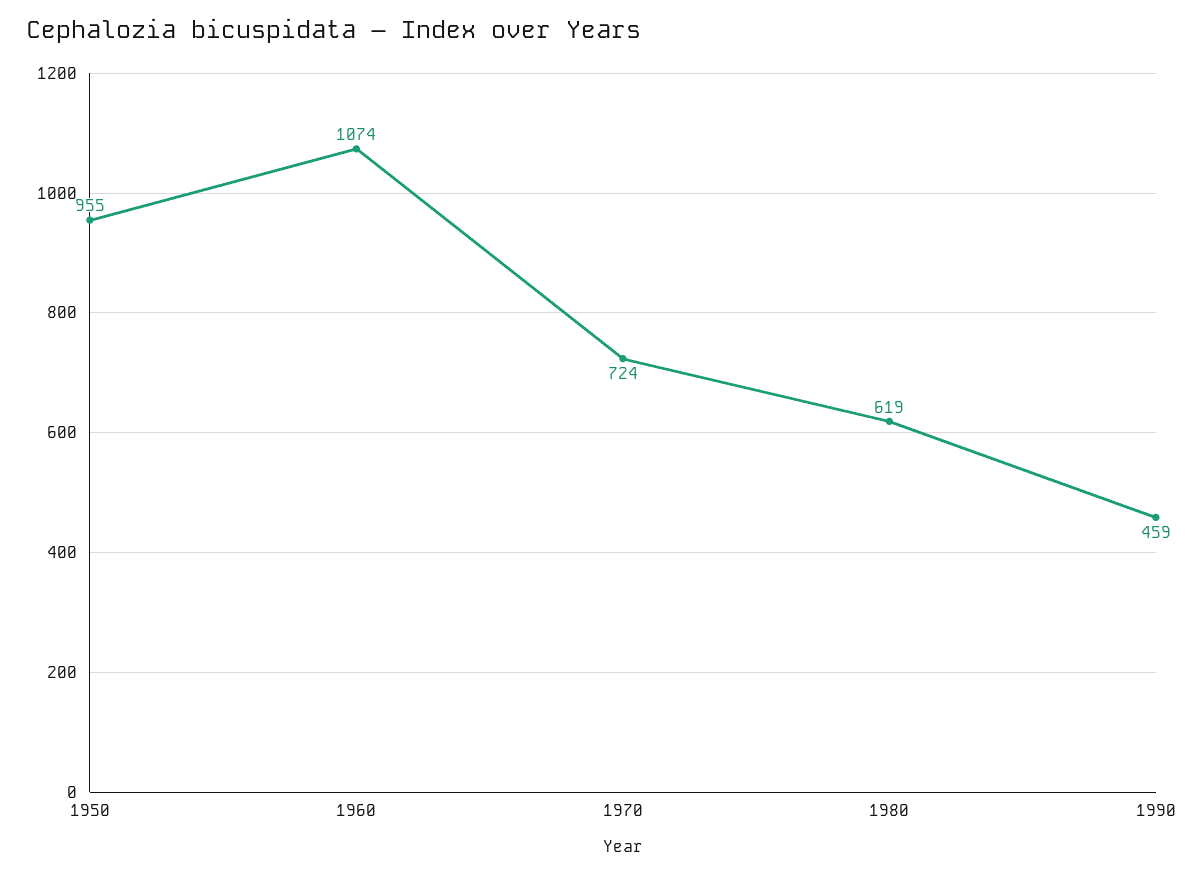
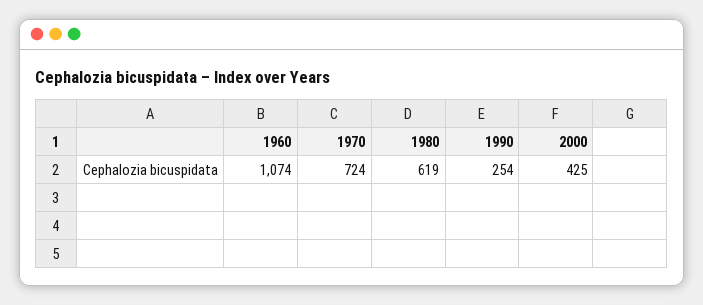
1950: 955 -> none
1990: 459 -> 254
2000: none -> 425

